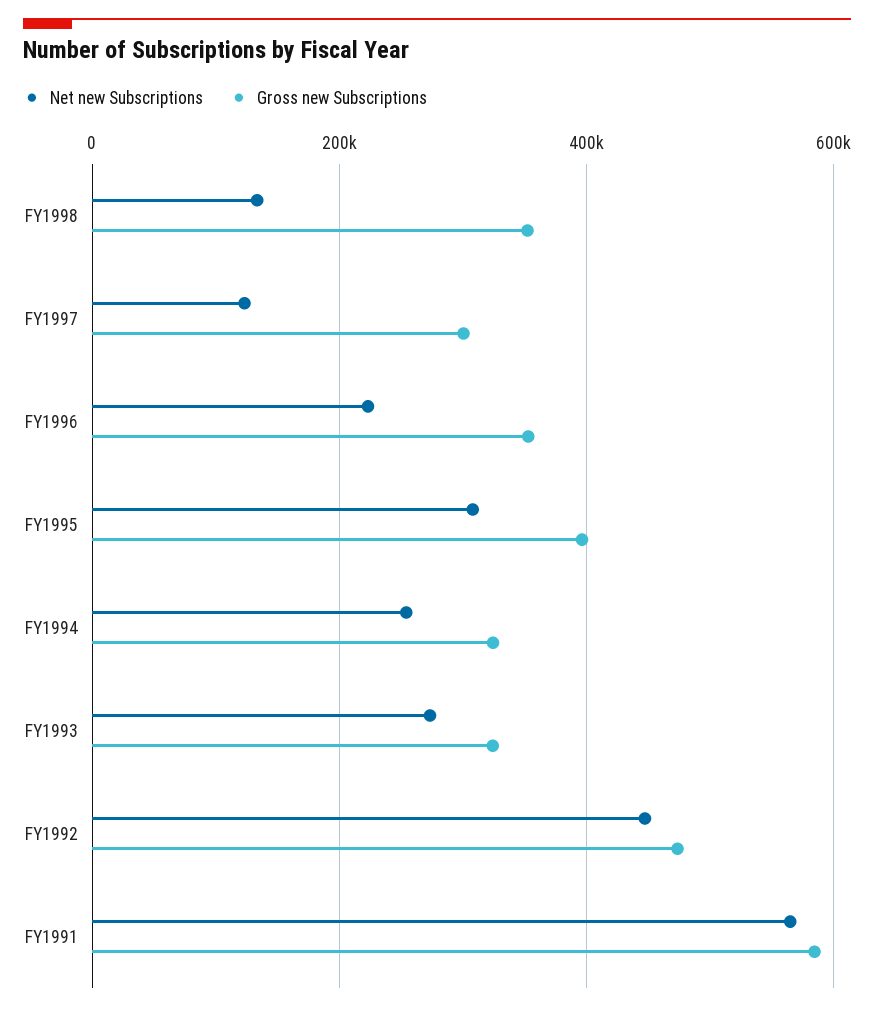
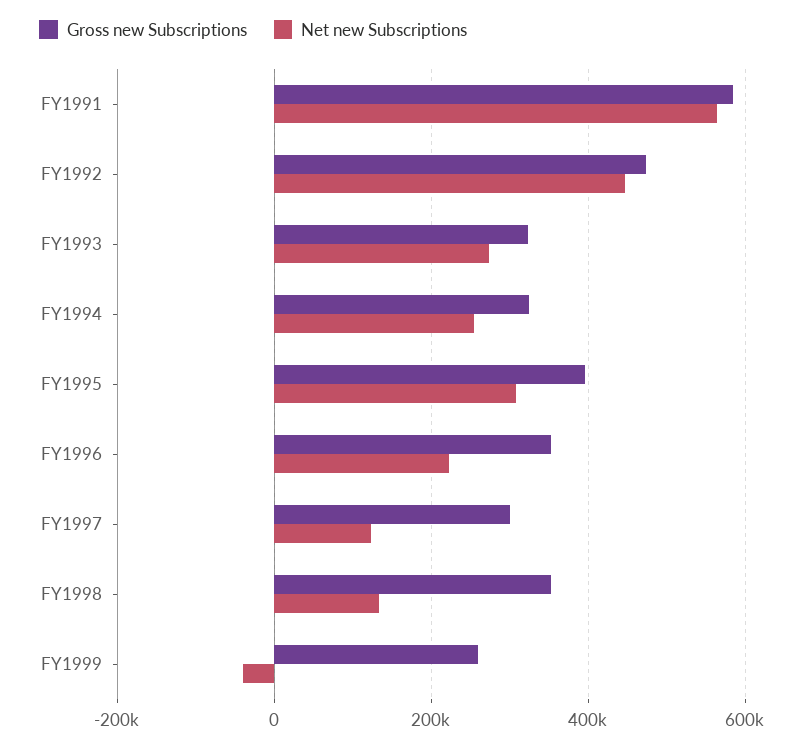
Gross new Subscriptions, FY1999: none -> 260000
Net new Subscriptions, FY1999: none -> -40000

